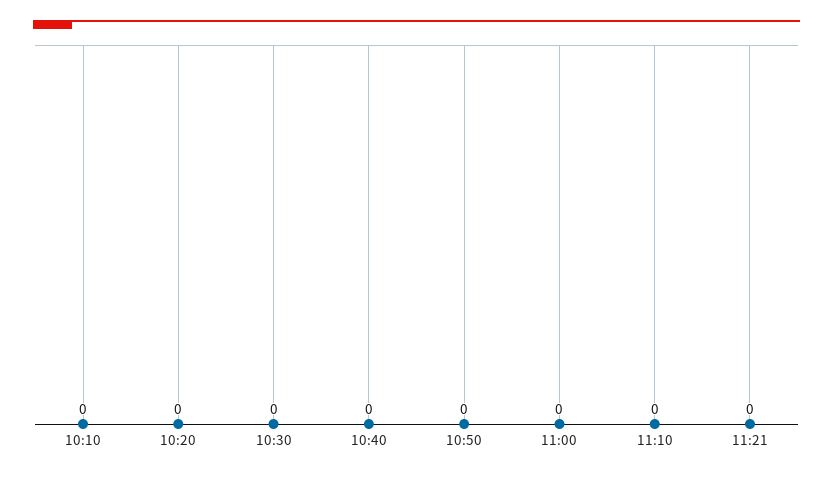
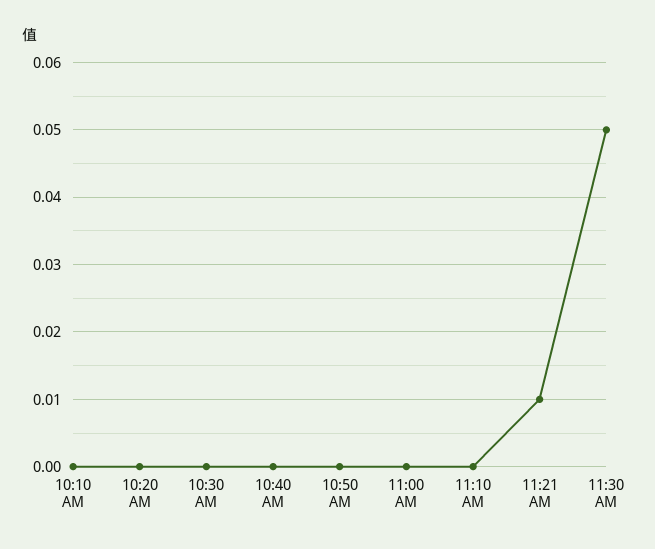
11:21: 0 -> 0.01
11:30 AM: none -> 0.05

